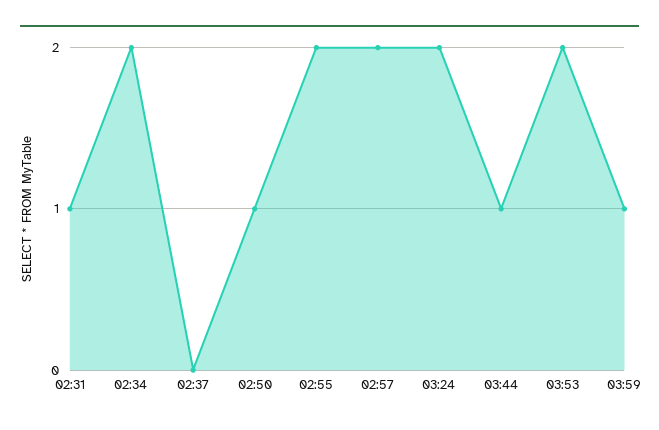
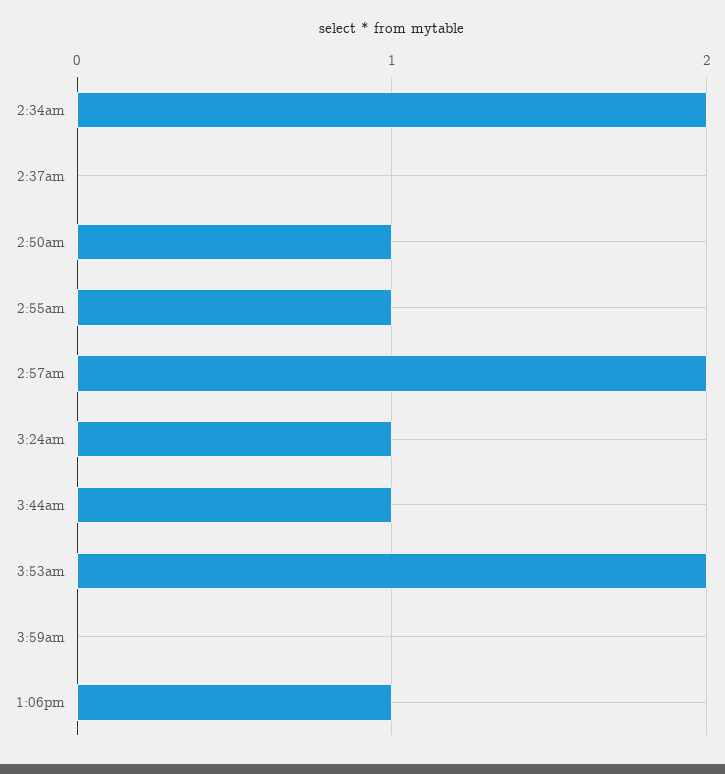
02:31: 1 -> none
02:55: 2 -> 1
03:24: 2 -> 1
03:59: 1 -> 0
1:06pm: none -> 1

